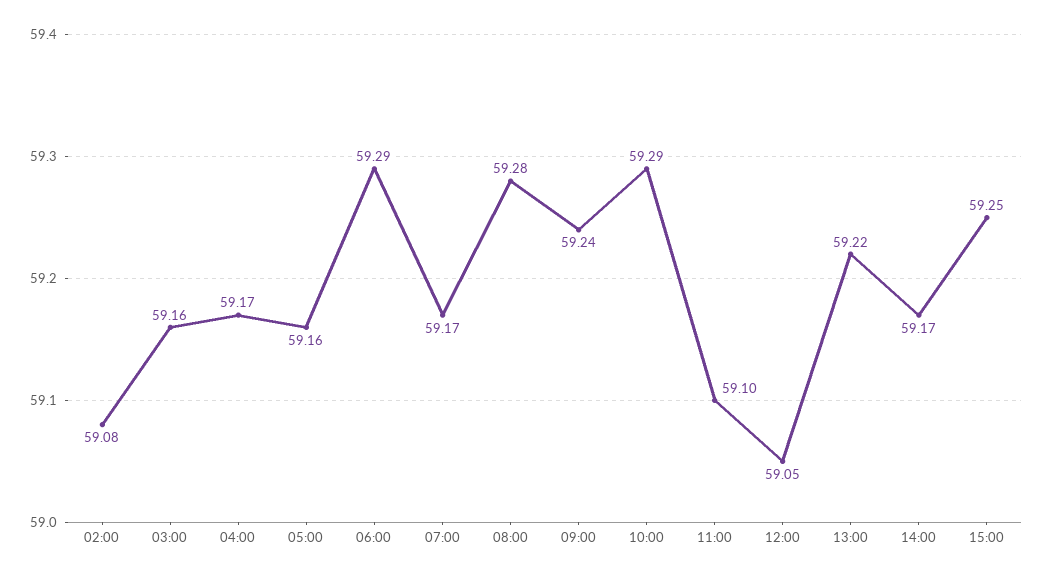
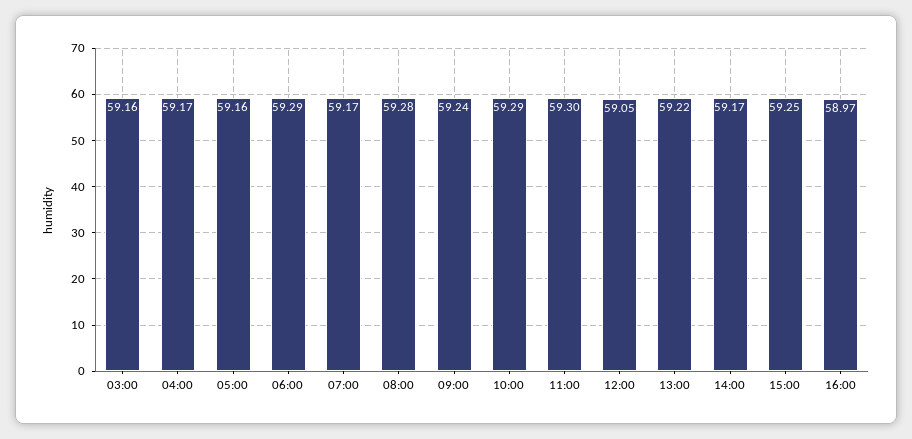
02:00: 59.08 -> none
11:00: 59.1 -> 59.3
16:00: none -> 58.97

